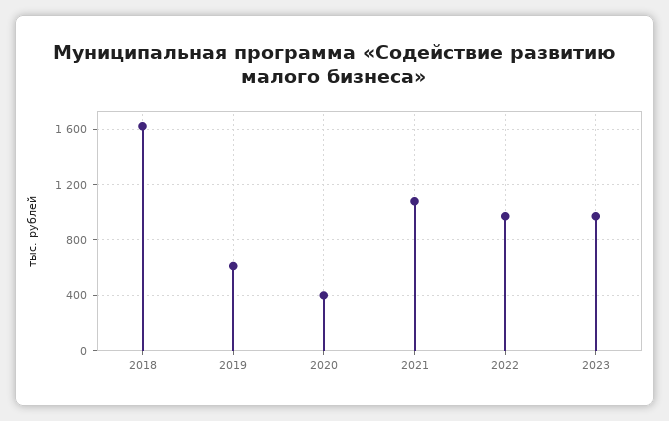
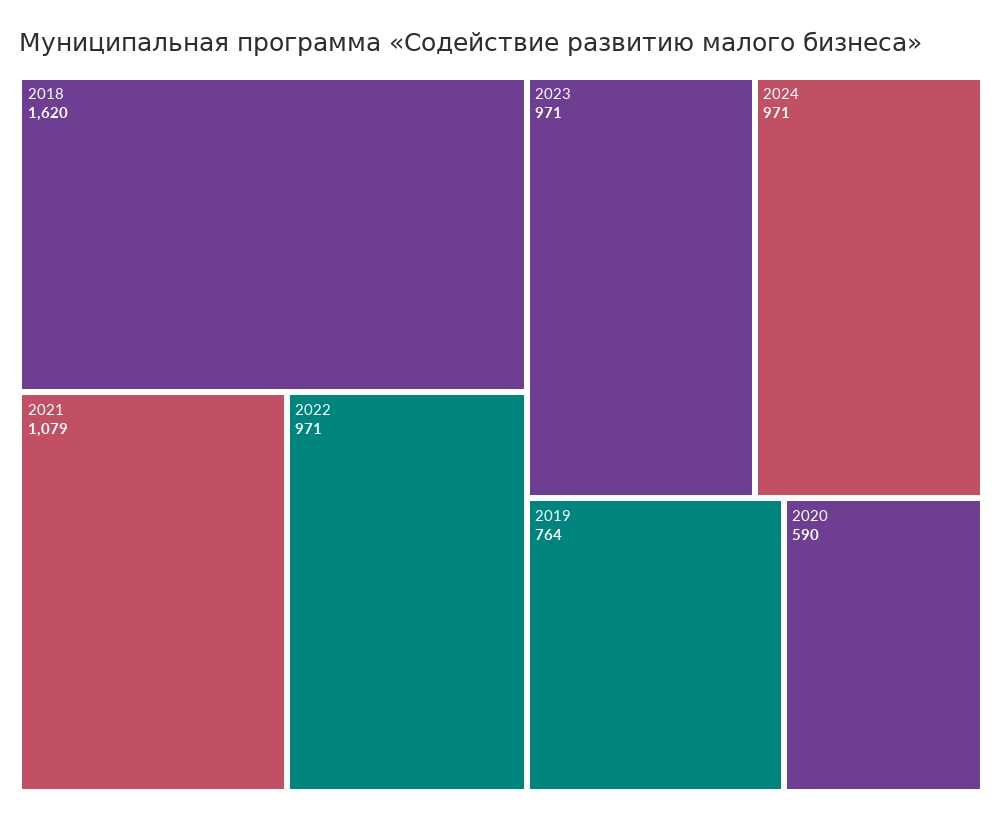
2019: 600 -> 764
2020: 400 -> 590
2024: none -> 971

